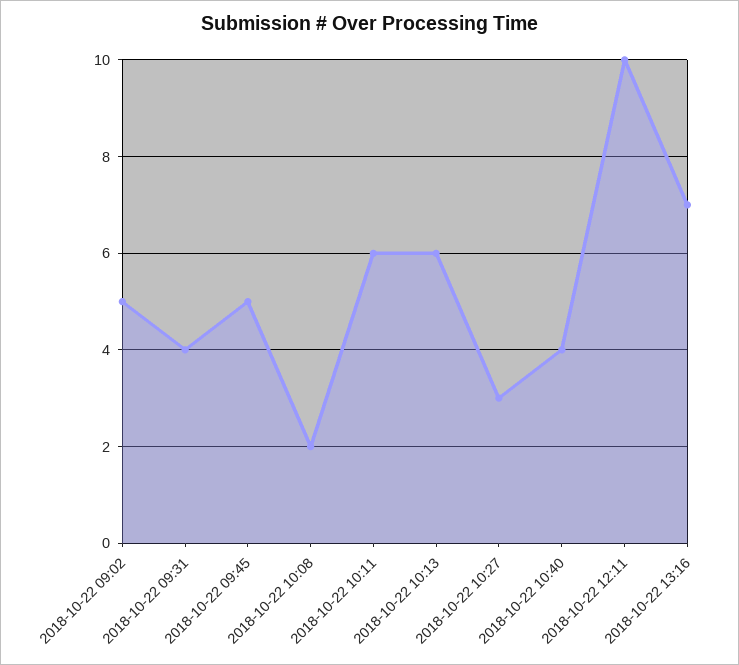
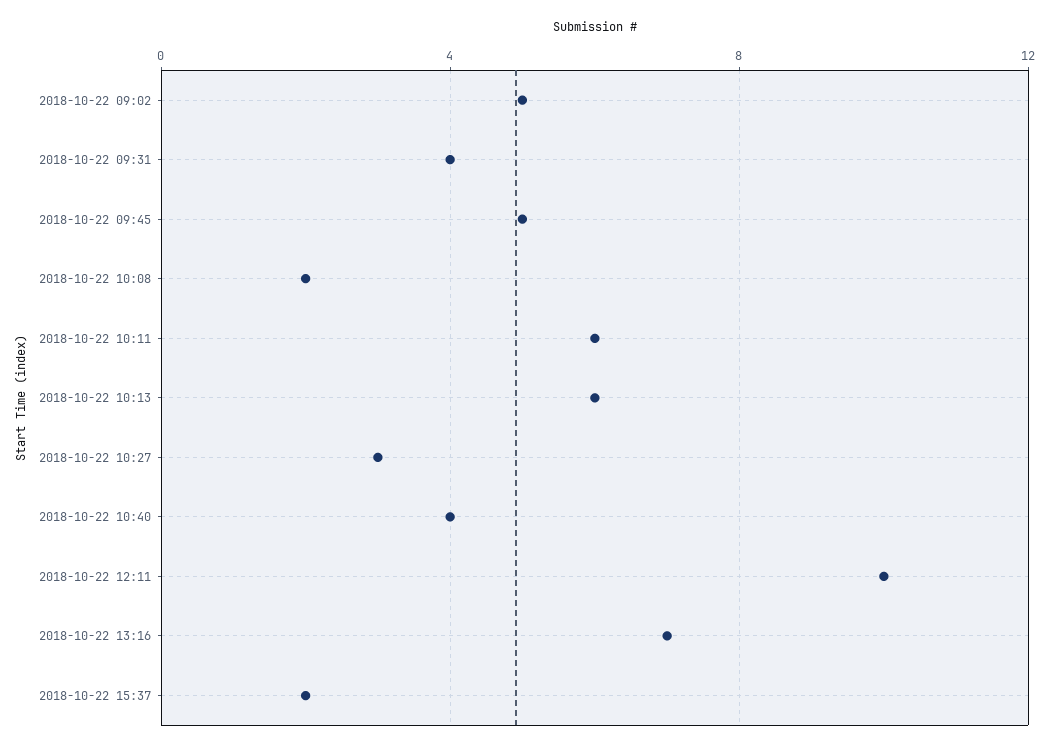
2018-10-22 15:37: none -> 2

